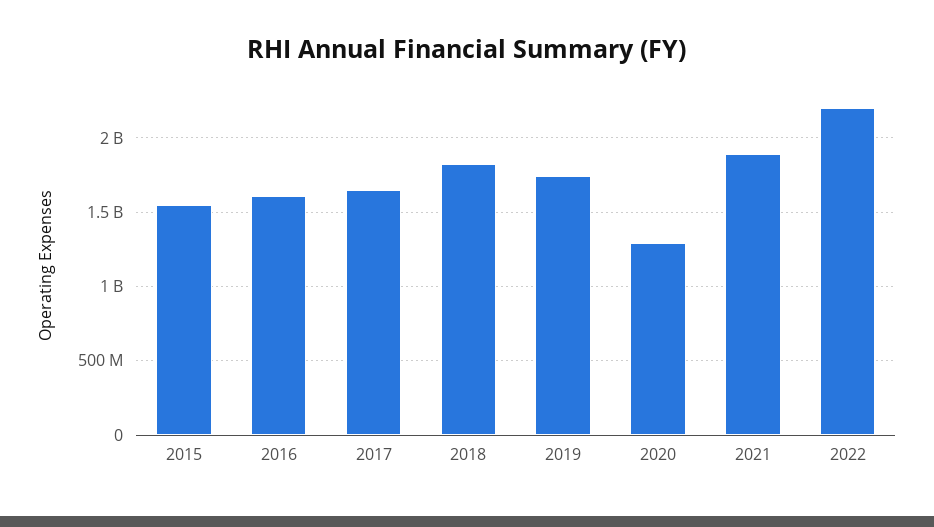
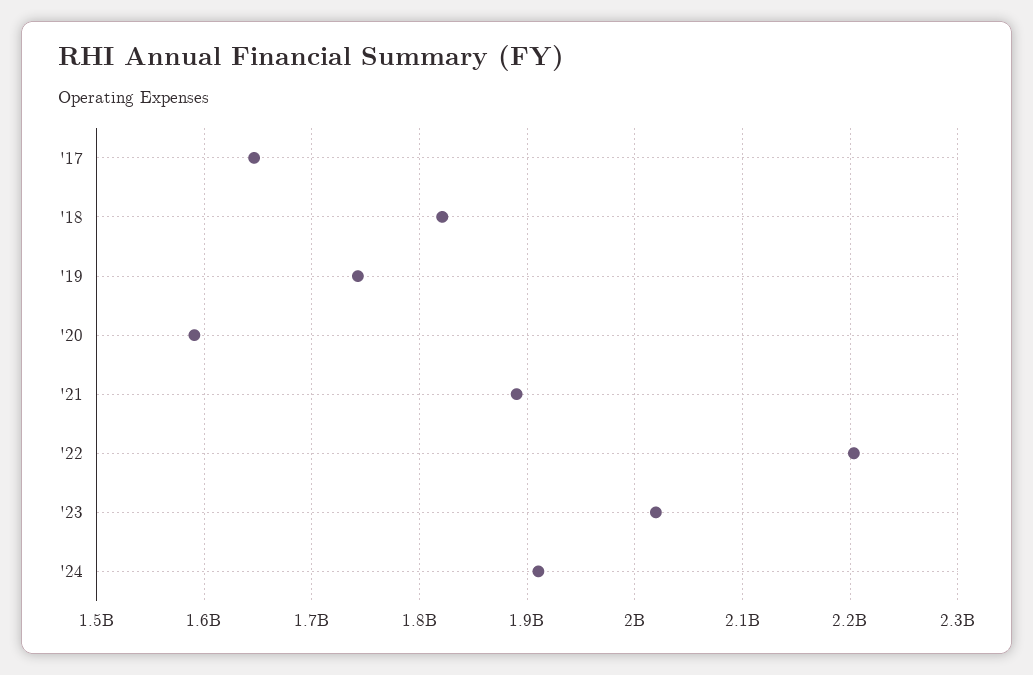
2015: 1550000000 -> none
2016: 1600000000 -> none
2020: 1300000000 -> 1590000000
'23: none -> 2020000000
'24: none -> 1910000000

